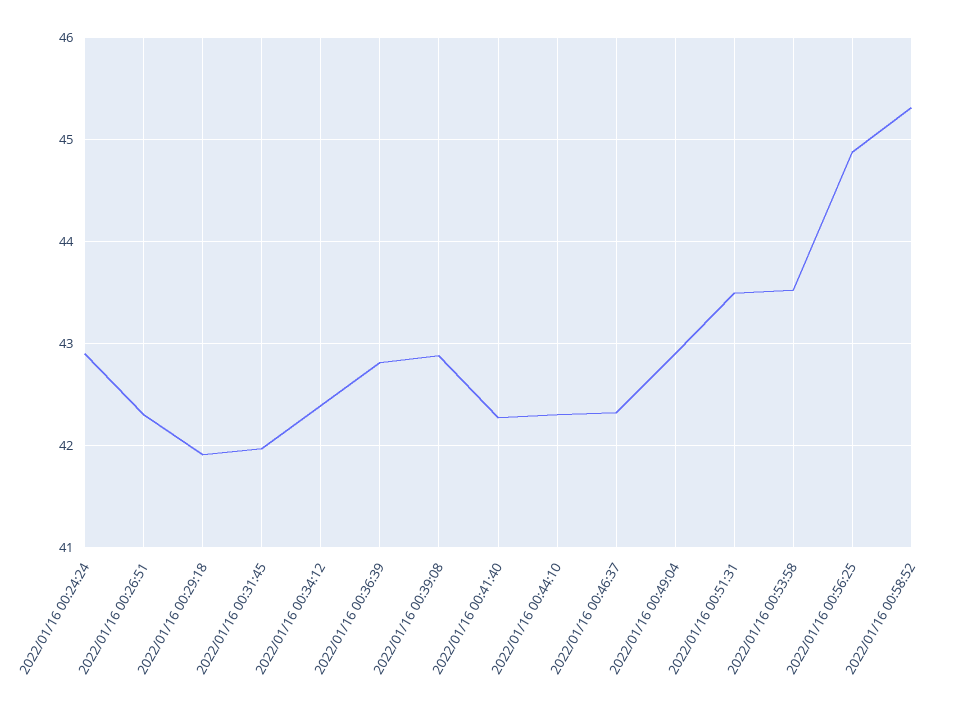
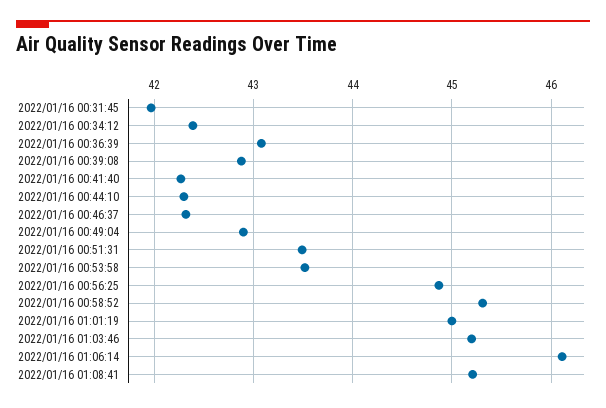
2022/01/16 00:24:24: 42.9 -> none
2022/01/16 00:26:51: 42.3 -> none
2022/01/16 00:29:18: 41.9 -> none
2022/01/16 00:36:39: 42.8 -> 43.1
2022/01/16 01:01:19: none -> 45
2022/01/16 01:03:46: none -> 45.2
2022/01/16 01:06:14: none -> 46.1
2022/01/16 01:08:41: none -> 45.2

